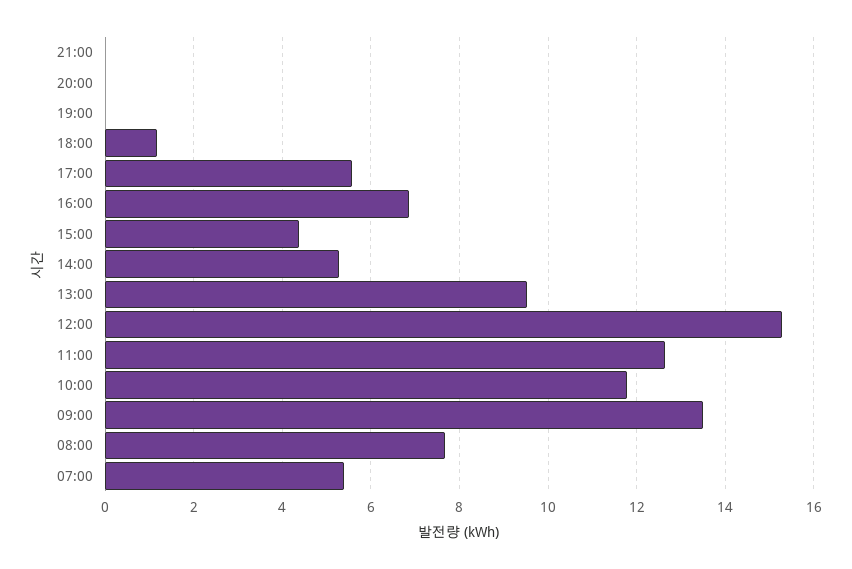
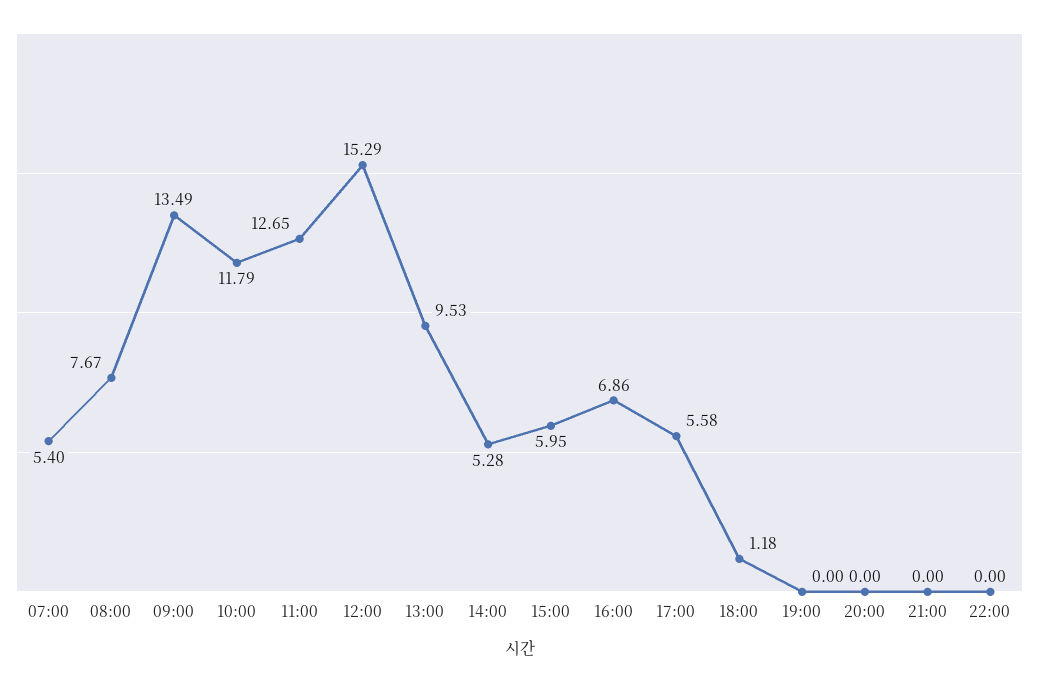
15:00: 4.4 -> 5.95
22:00: none -> 0

